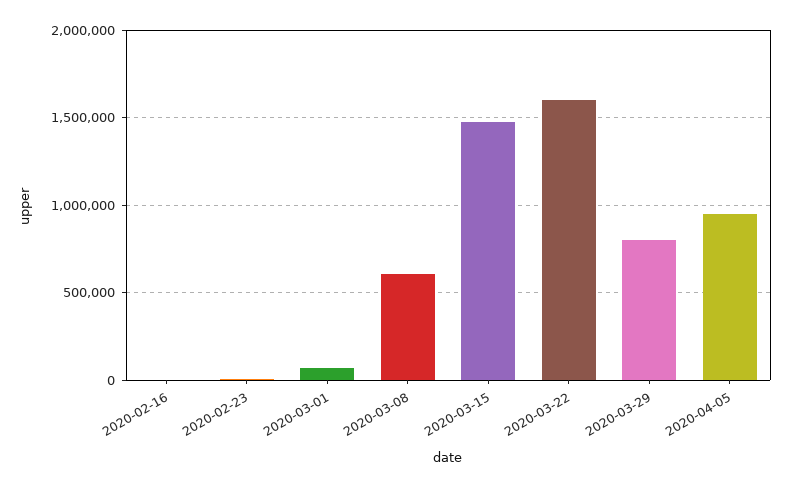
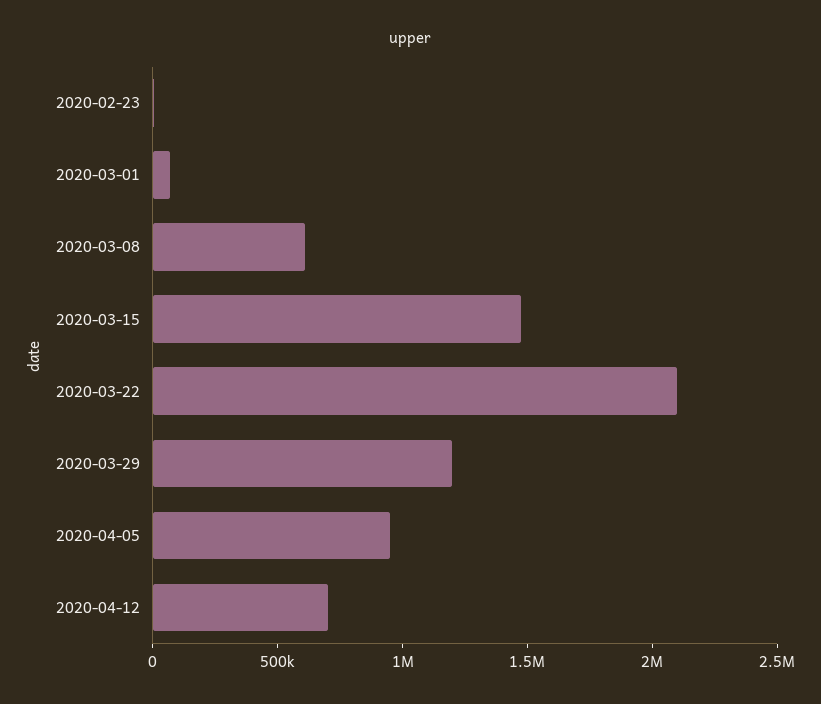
2020-02-16: 0 -> none
2020-03-22: 1600000 -> 2100000
2020-03-29: 800000 -> 1200000
2020-04-12: none -> 700000

